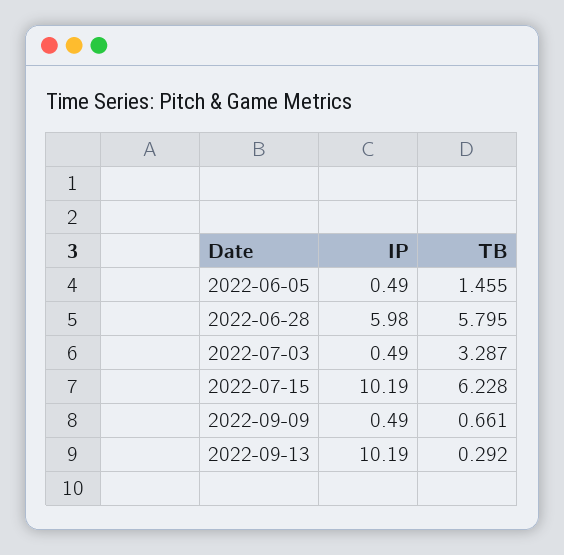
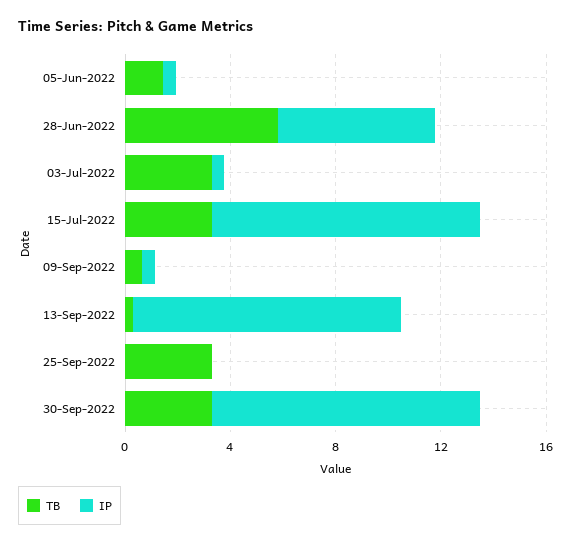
TB, 2022-07-15: 6.228 -> 3
TB, 25-Sep-2022: none -> 3
IP, 25-Sep-2022: none -> 0
TB, 30-Sep-2022: none -> 3
IP, 30-Sep-2022: none -> 10

